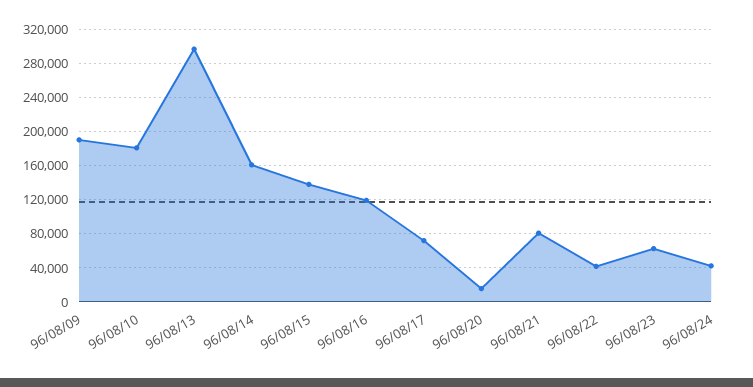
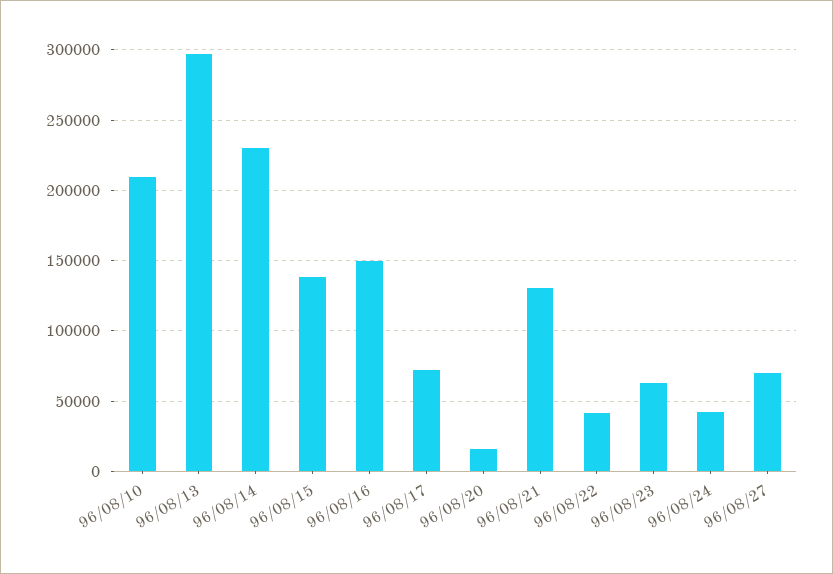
96/08/09: 190000 -> none
96/08/10: 180000 -> 210000
96/08/14: 160000 -> 230000
96/08/16: 120000 -> 150000
96/08/21: 80000 -> 130000
96/08/27: none -> 70000

